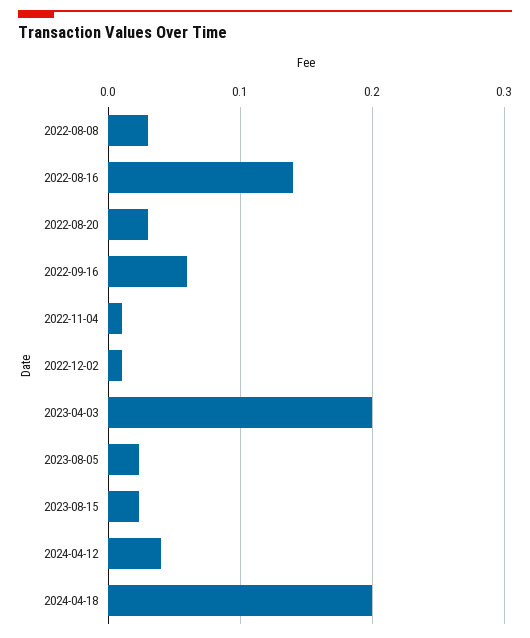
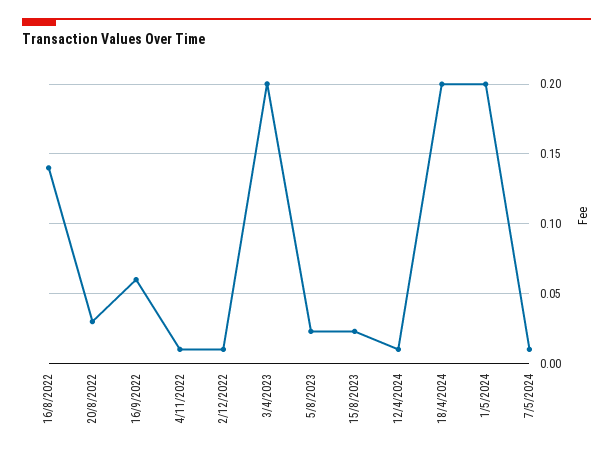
2022-08-08: 0.03 -> none
2024-04-12: 0.04 -> 0.01
1/5/2024: none -> 0.2
7/5/2024: none -> 0.01

